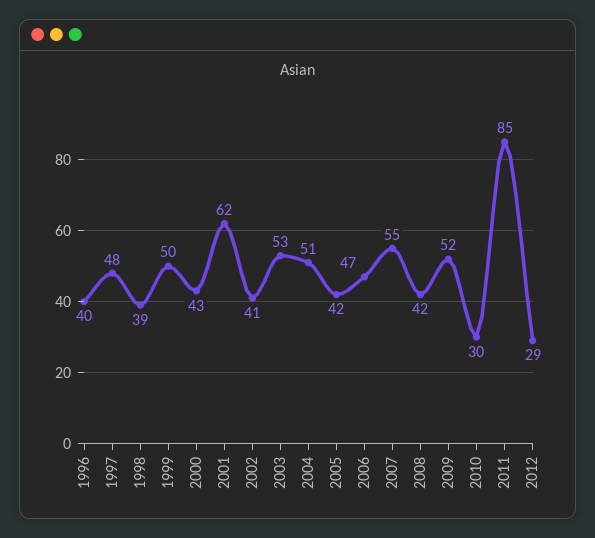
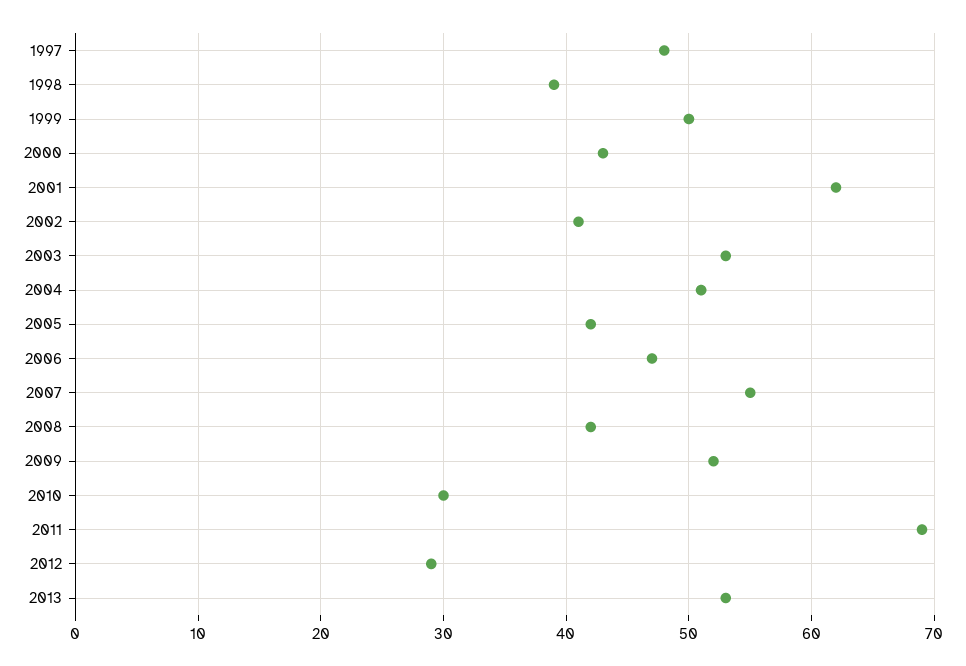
1996: 40 -> none
2011: 85 -> 69
2013: none -> 53

